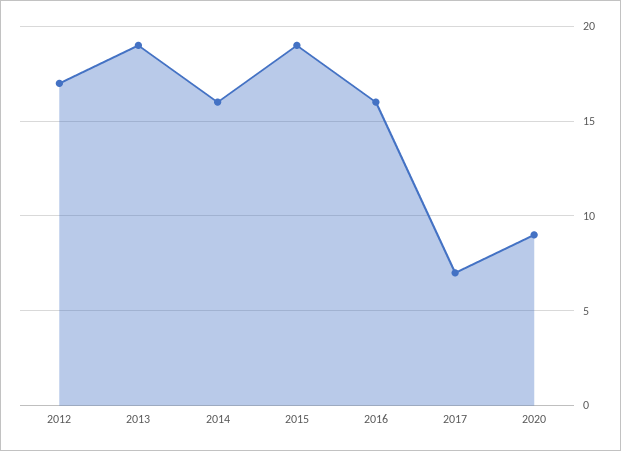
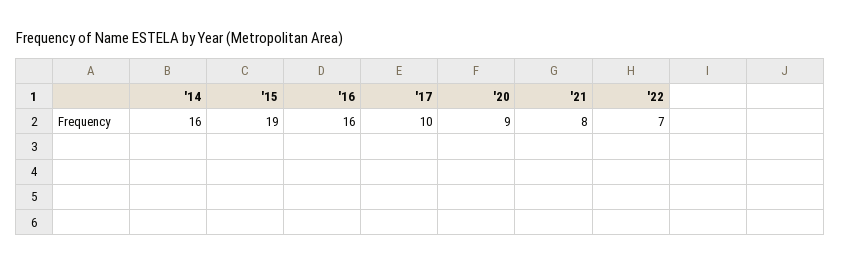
2012: 17 -> none
2013: 19 -> none
2017: 7 -> 10
'21: none -> 8
'22: none -> 7

